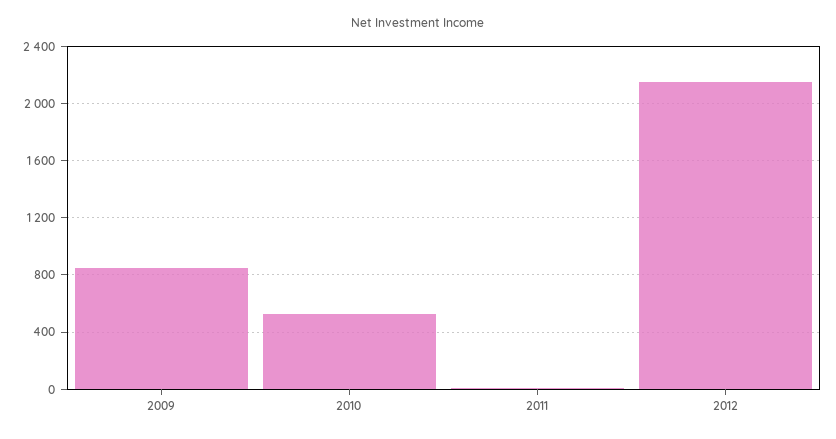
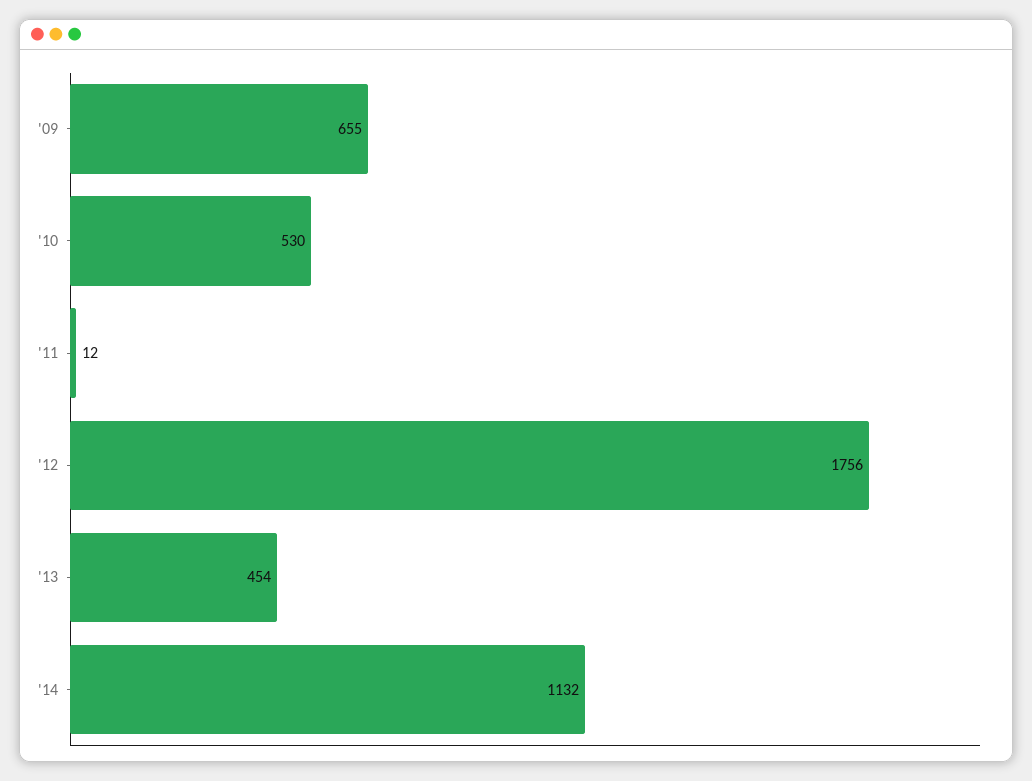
2009: 850 -> 655
2012: 2150 -> 1756
'13: none -> 454
'14: none -> 1132

